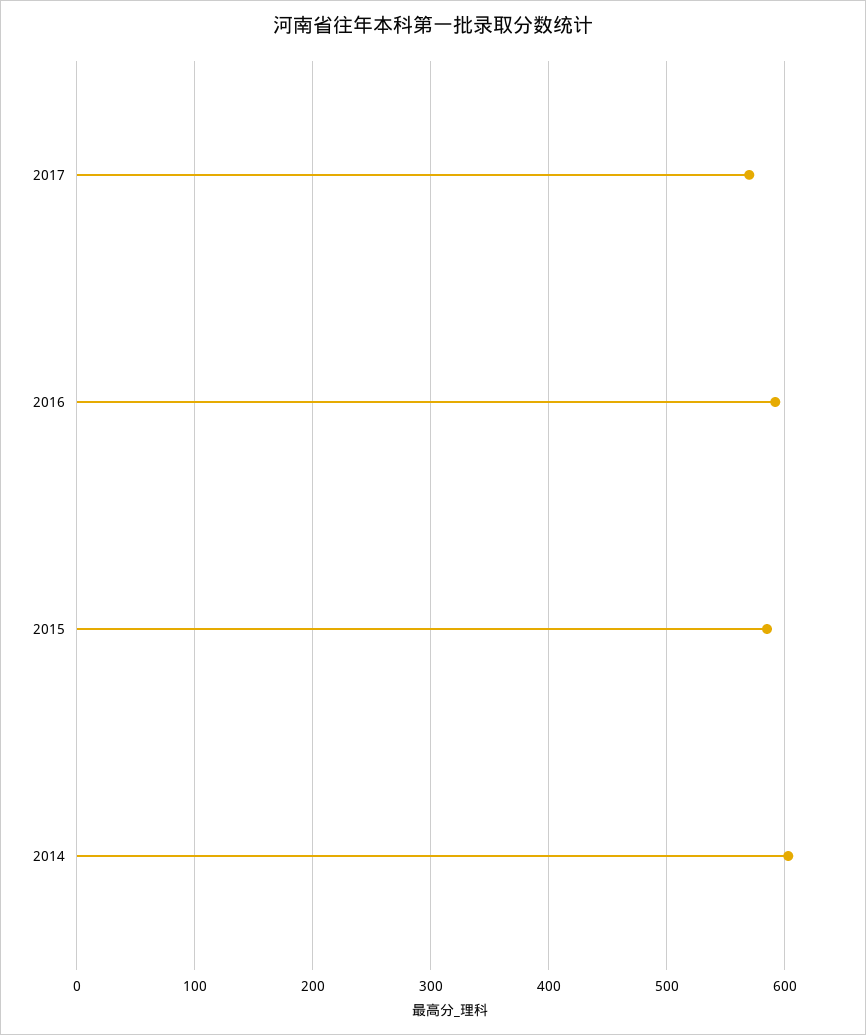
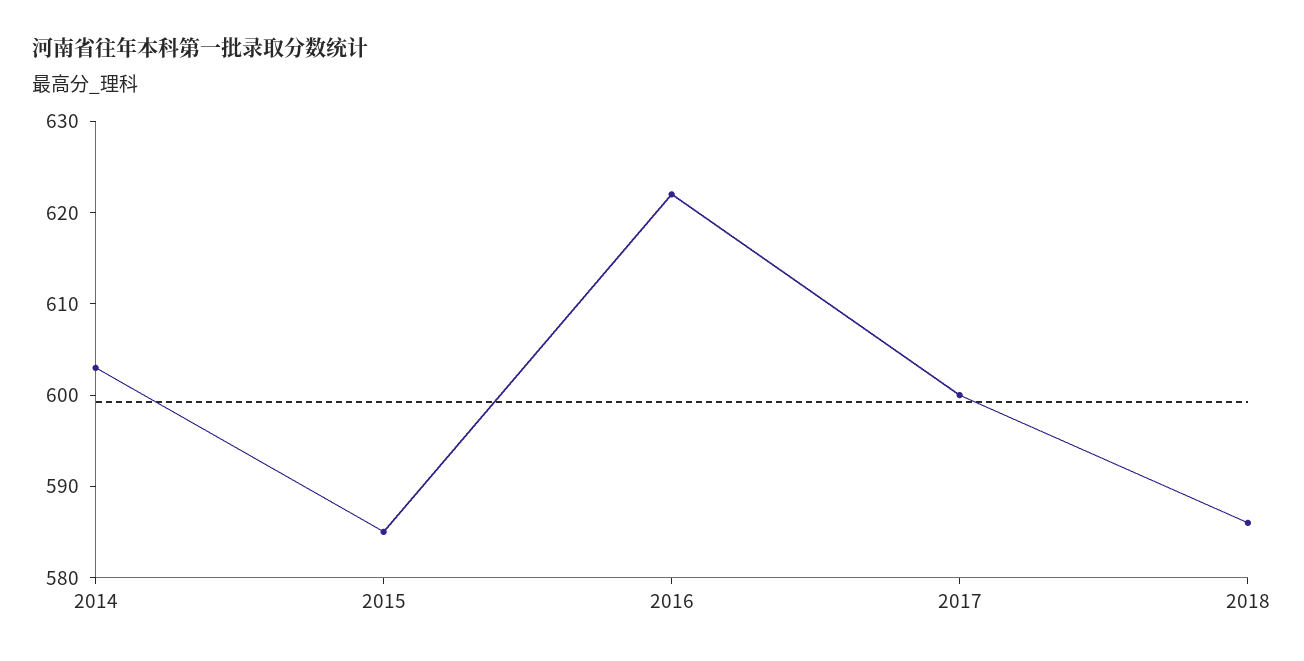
2017: 570 -> 600
2016: 590 -> 622
2018: none -> 586

